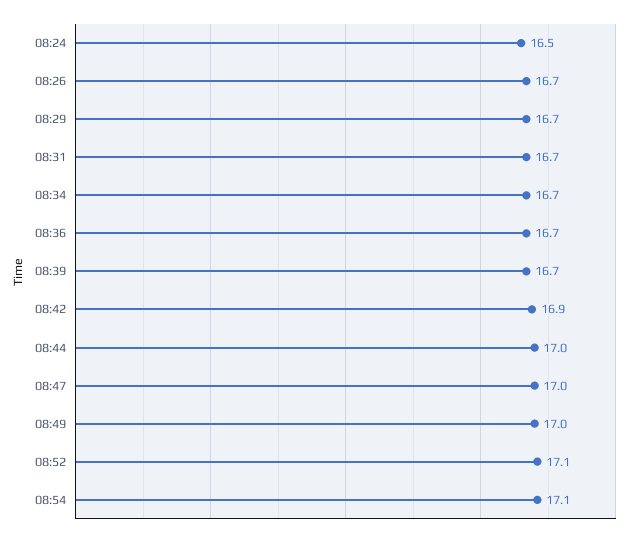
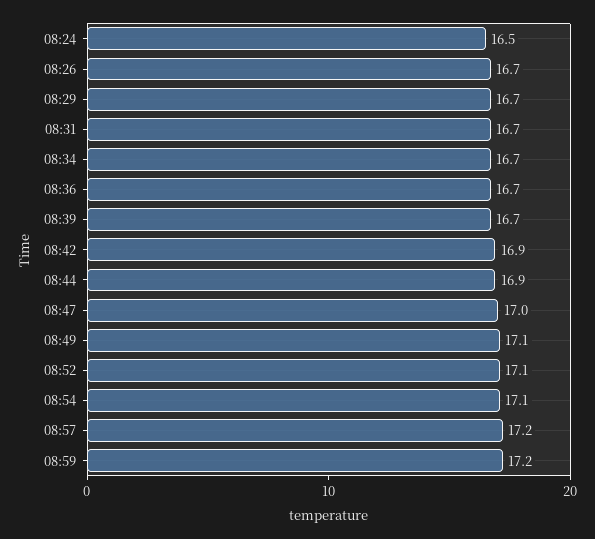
08:44: 17 -> 16.9
08:49: 17 -> 17.1
08:57: none -> 17.2
08:59: none -> 17.2

